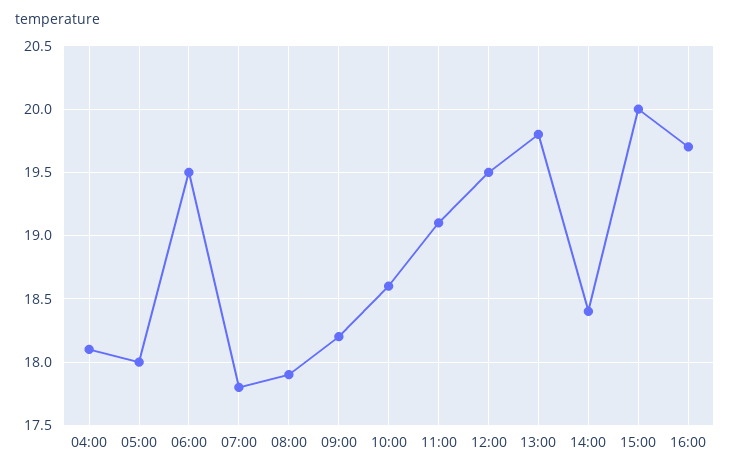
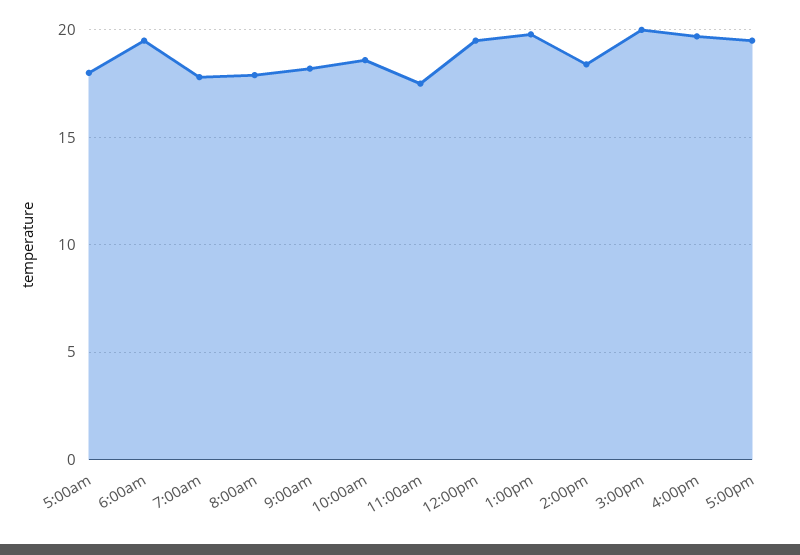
04:00: 18.1 -> none
11:00: 19.1 -> 17.5
5:00pm: none -> 19.5

